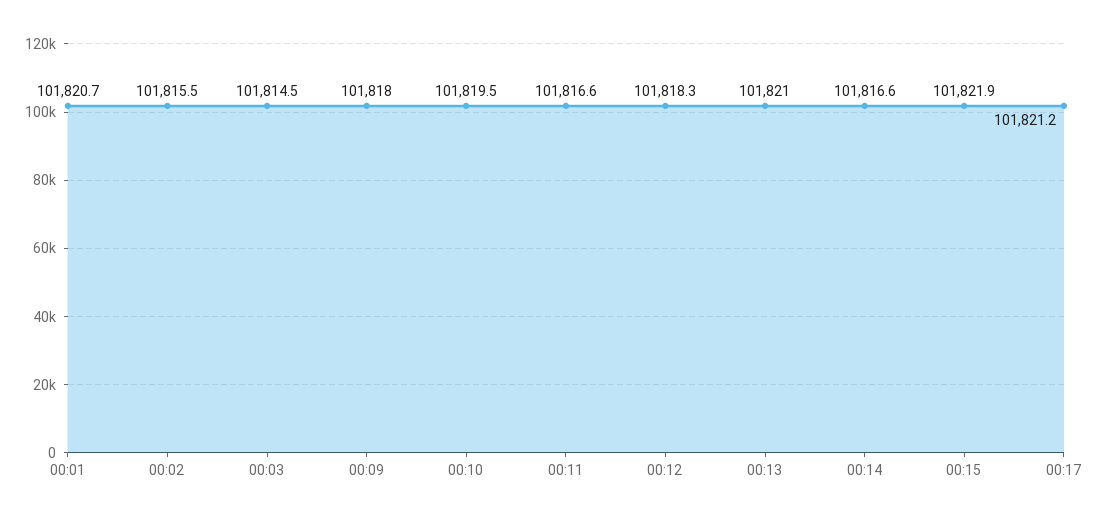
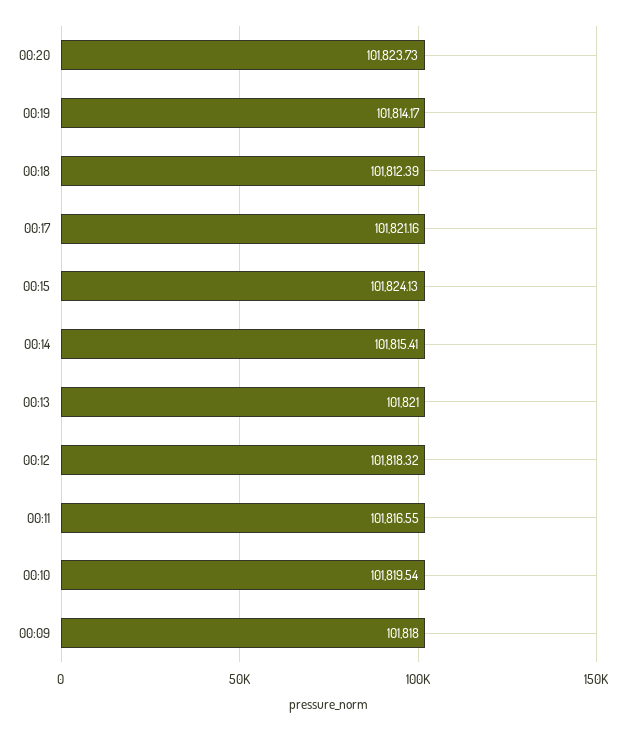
00:01: 101820.7 -> none
00:02: 101815.5 -> none
00:03: 101814.5 -> none
00:14: 101816.6 -> 101815.41
00:15: 101821.9 -> 101824.13
00:20: none -> 101823.73
00:19: none -> 101814.17
00:18: none -> 101812.39

